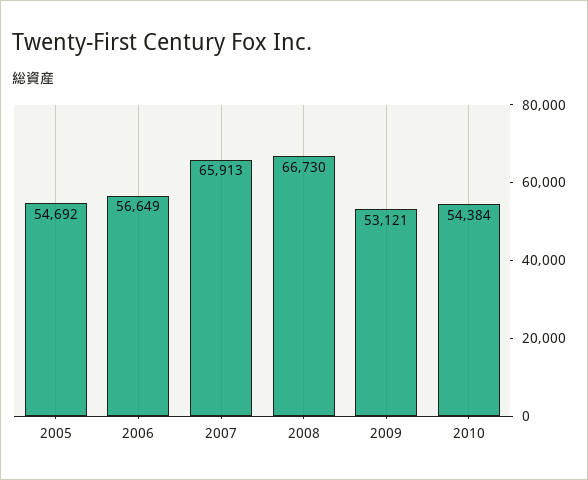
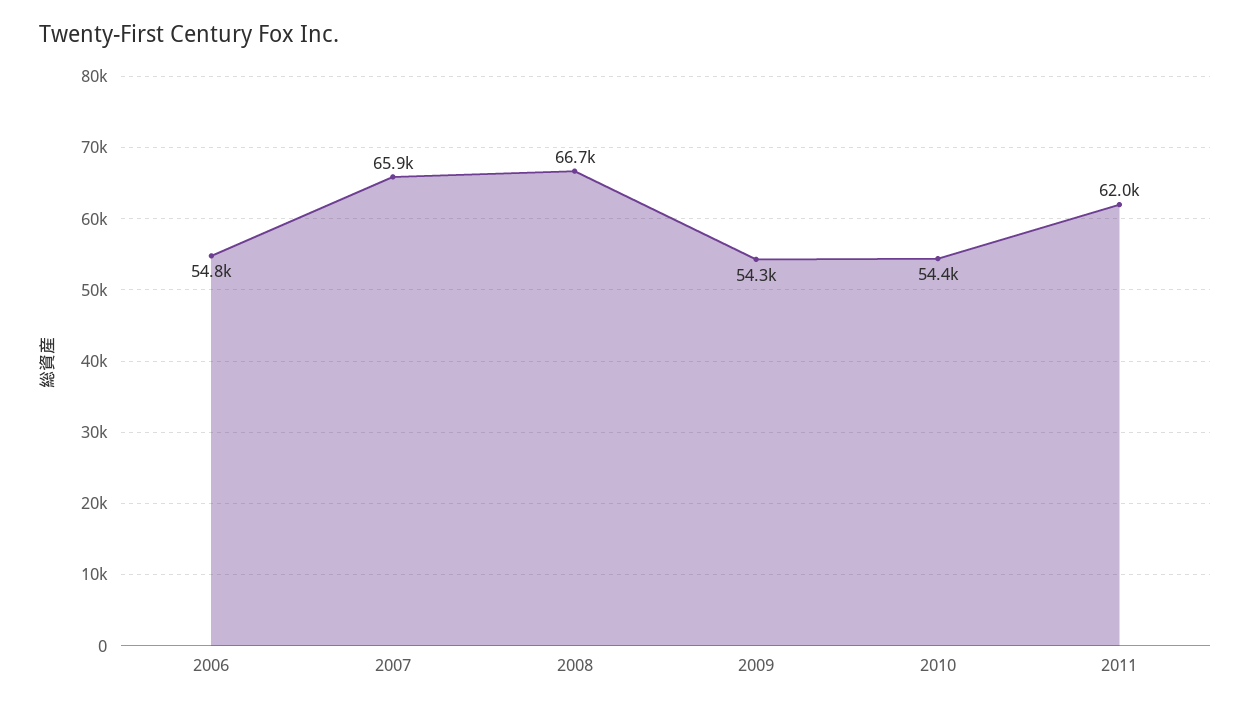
2005: 54692 -> none
2006: 56649 -> 54800
2009: 53121 -> 54300
2011: none -> 62000

